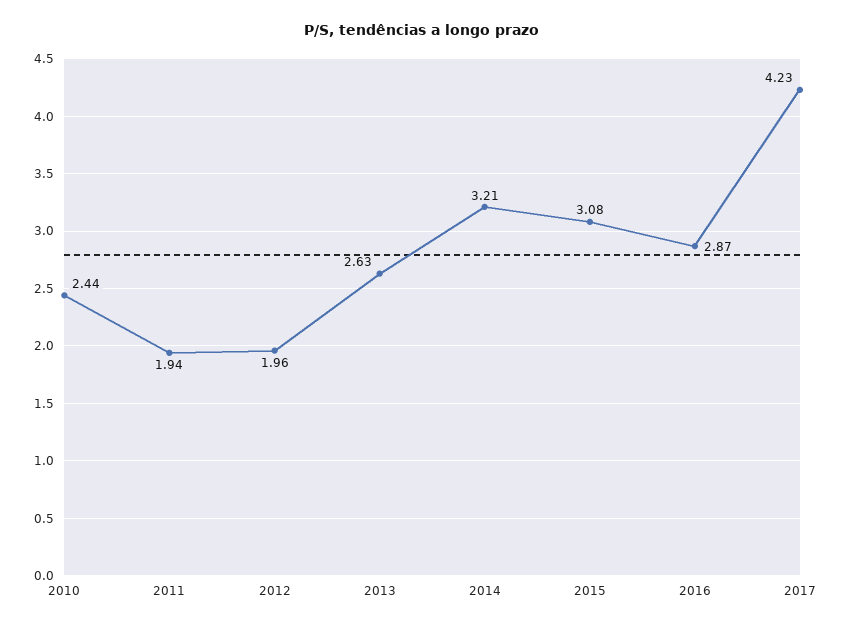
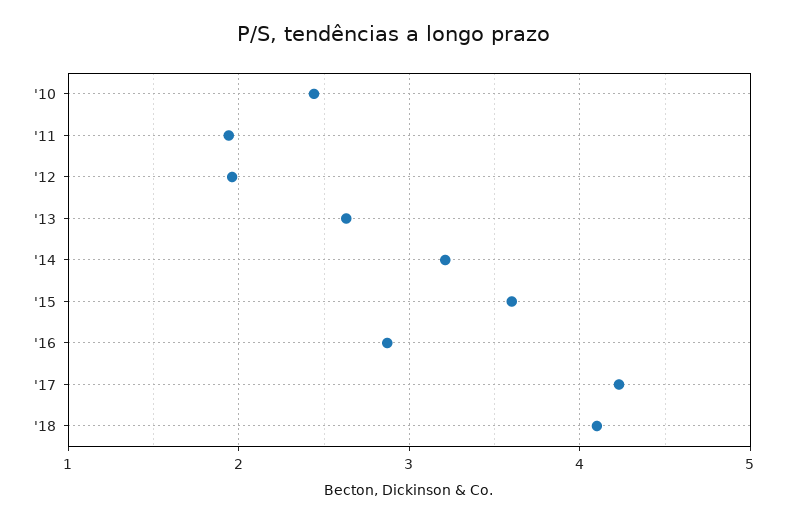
2015: 3.08 -> 3.6
'18: none -> 4.1

